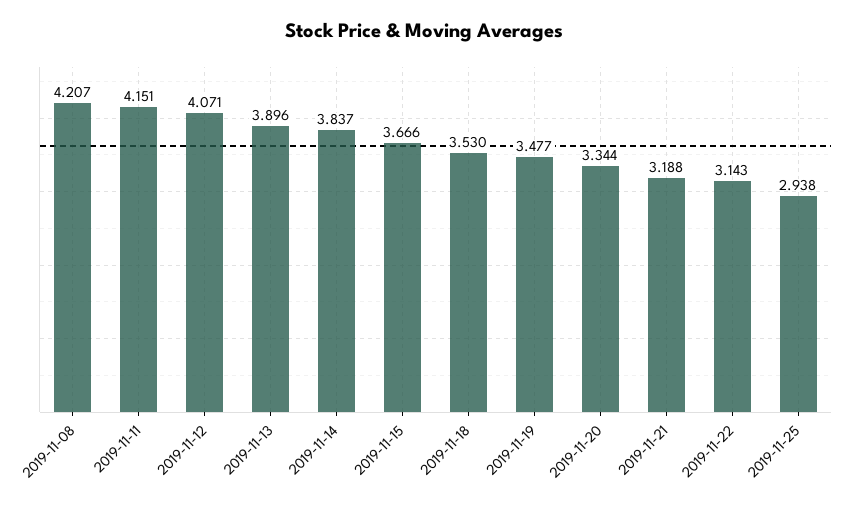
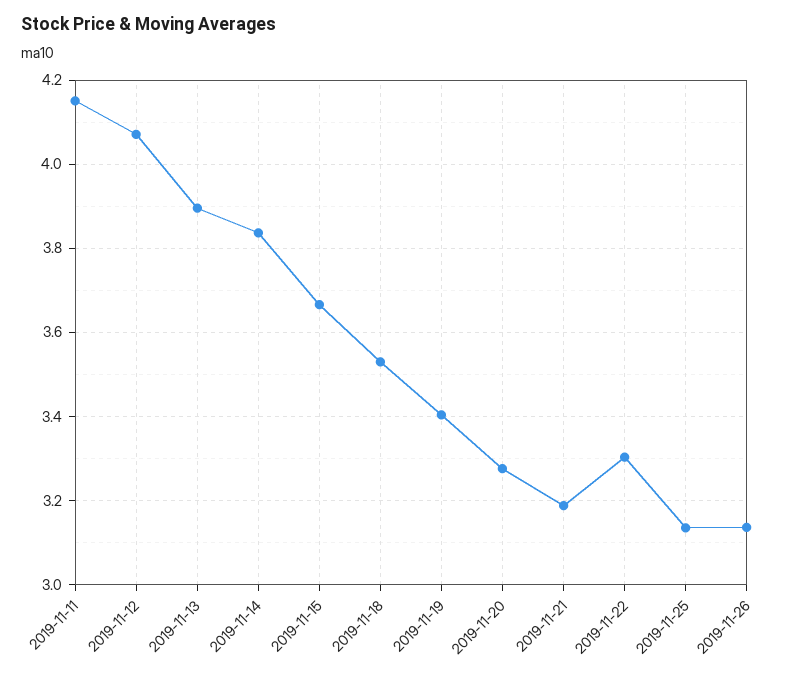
2019-11-08: 4.207 -> none
2019-11-19: 3.477 -> 3.4
2019-11-20: 3.344 -> 3.28
2019-11-22: 3.143 -> 3.3
2019-11-25: 2.938 -> 3.14
2019-11-26: none -> 3.14

